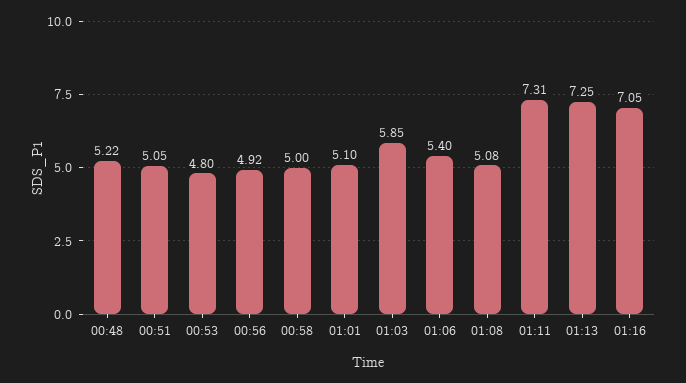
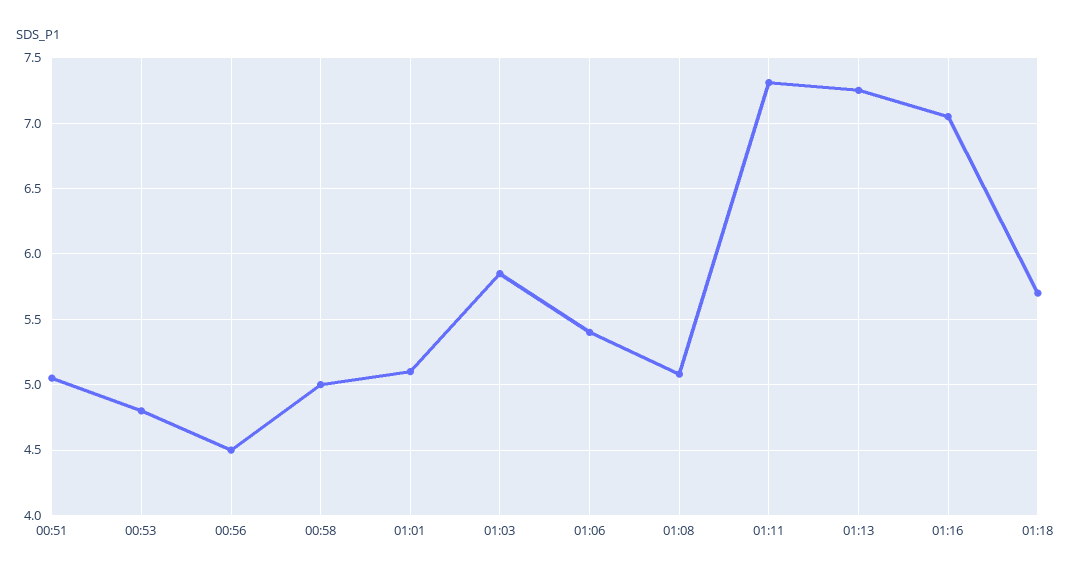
00:48: 5.22 -> none
00:56: 4.92 -> 4.5
01:18: none -> 5.7

